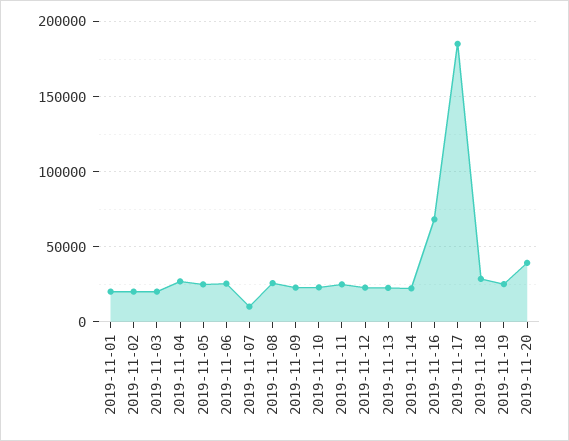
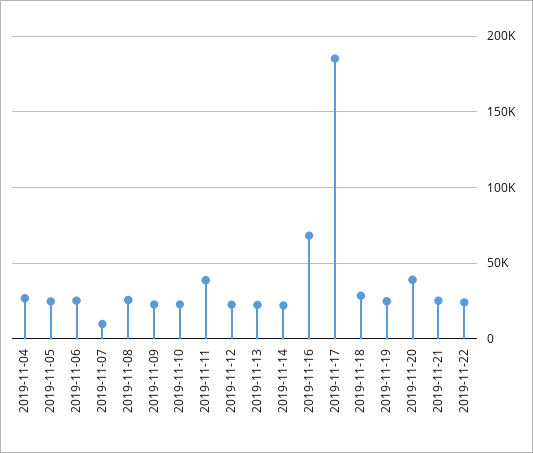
2019-11-01: 20000 -> none
2019-11-02: 20000 -> none
2019-11-03: 20000 -> none
2019-11-11: 25000 -> 40000
2019-11-21: none -> 25000
2019-11-22: none -> 25000

